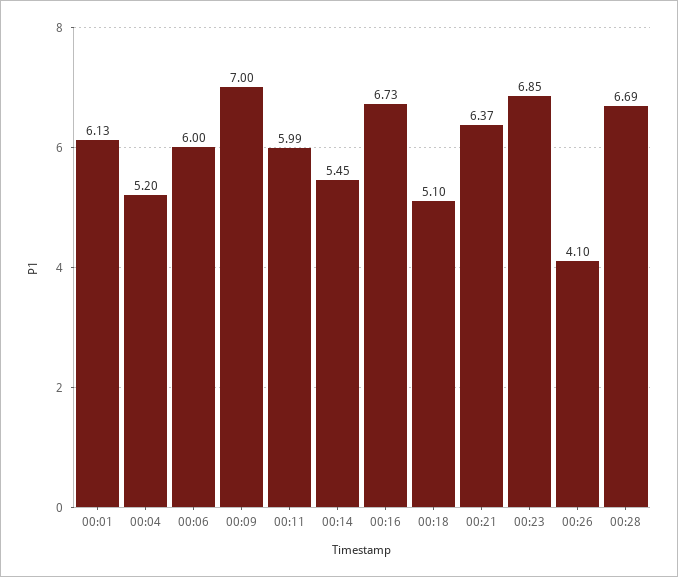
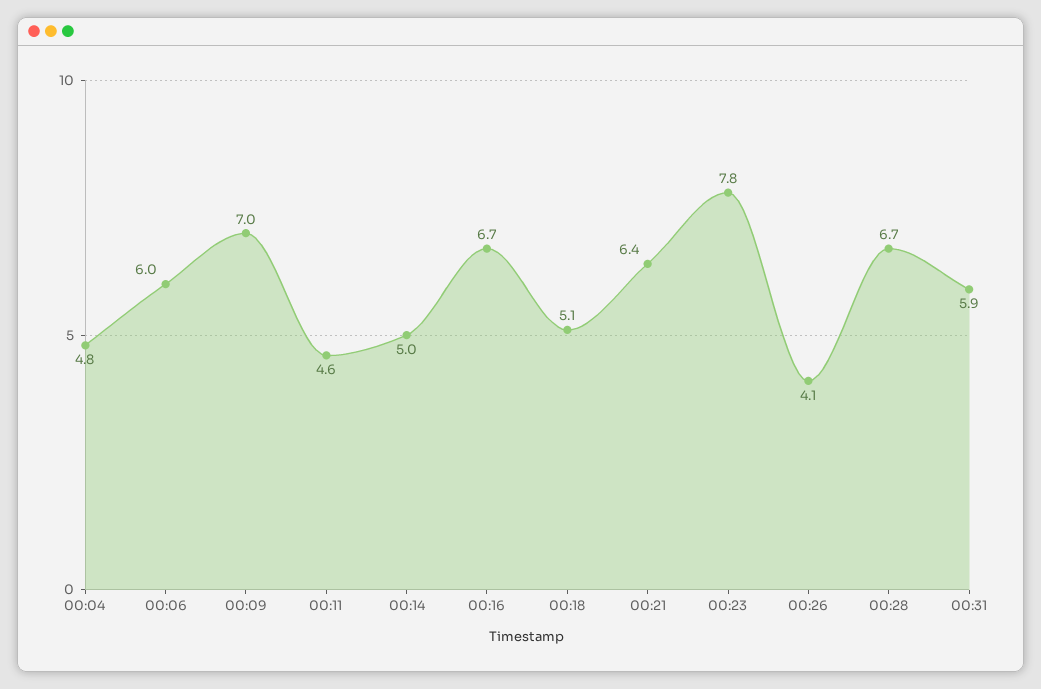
00:01: 6.13 -> none
00:04: 5.2 -> 4.8
00:11: 5.99 -> 4.6
00:14: 5.45 -> 5
00:23: 6.85 -> 7.8
00:31: none -> 5.9

